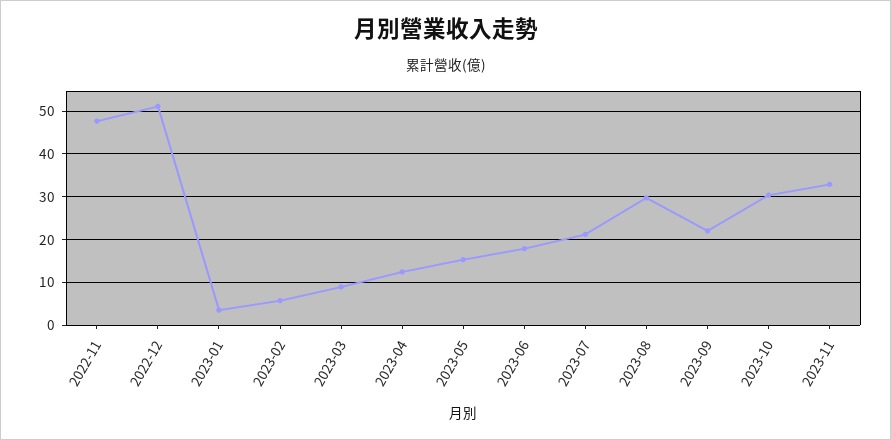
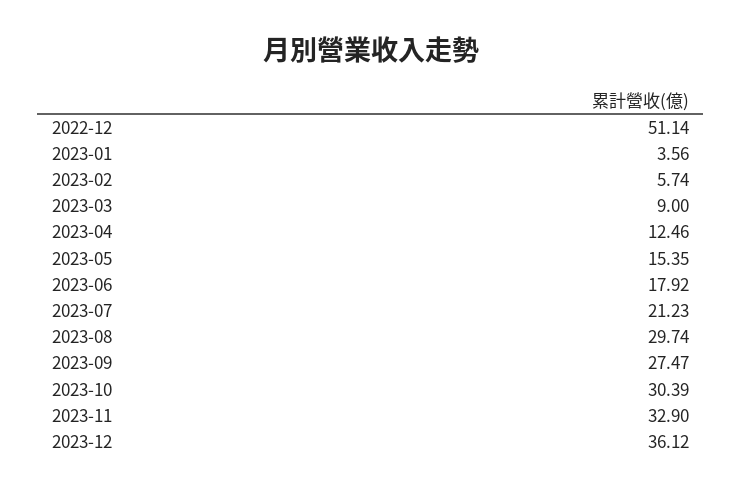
2022-11: 48 -> none
2023-09: 22 -> 27.47
2023-12: none -> 36.12

